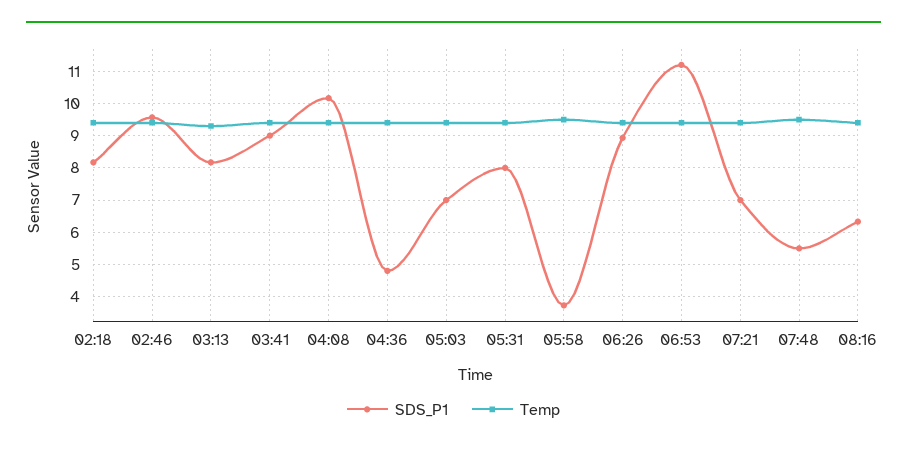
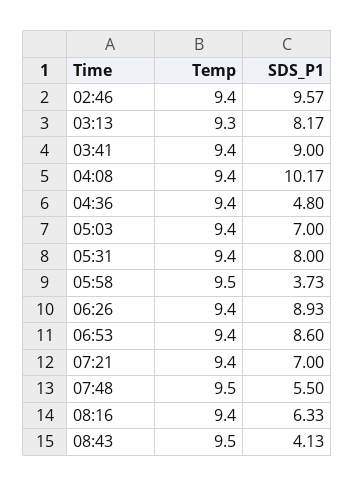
SDS_P1, 02:18: 8.2 -> none
Temp, 02:18: 9.4 -> none
SDS_P1, 06:53: 11.2 -> 8.6
Temp, 08:43: none -> 9.5
SDS_P1, 08:43: none -> 4.13

